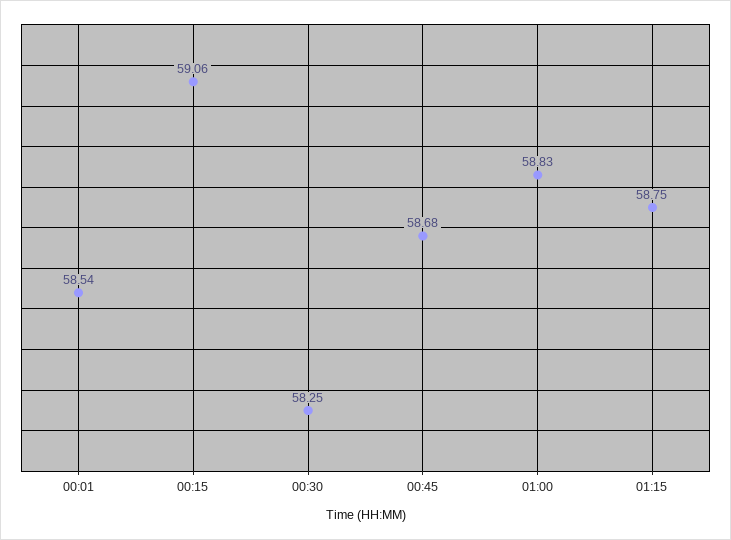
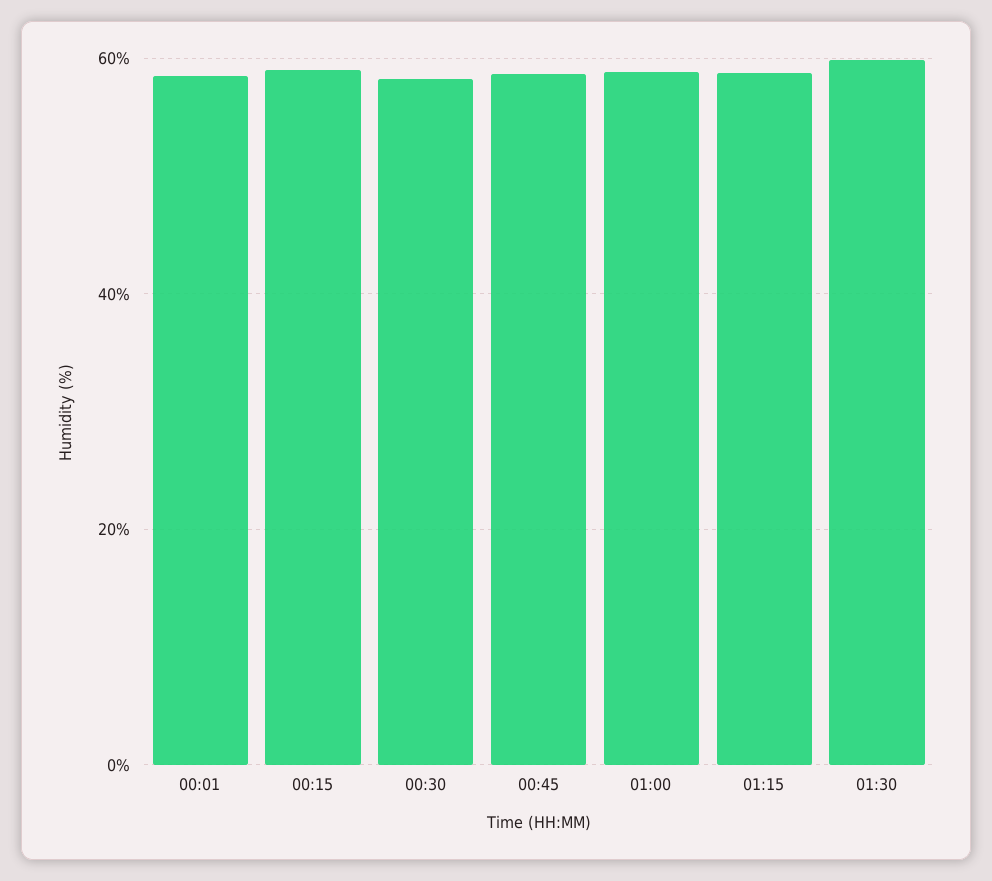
01:30: none -> 60

